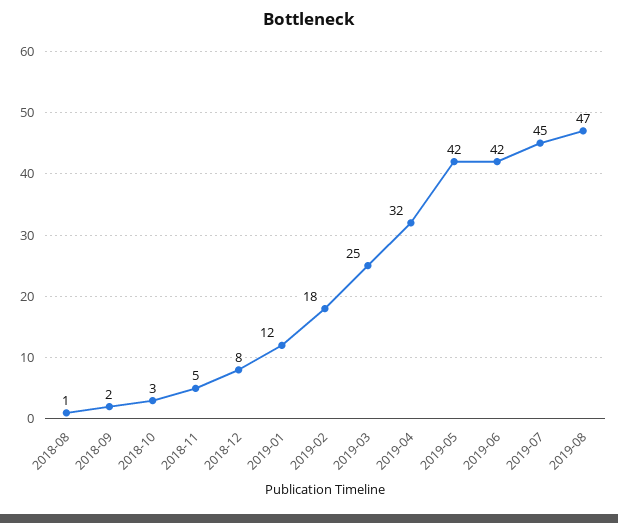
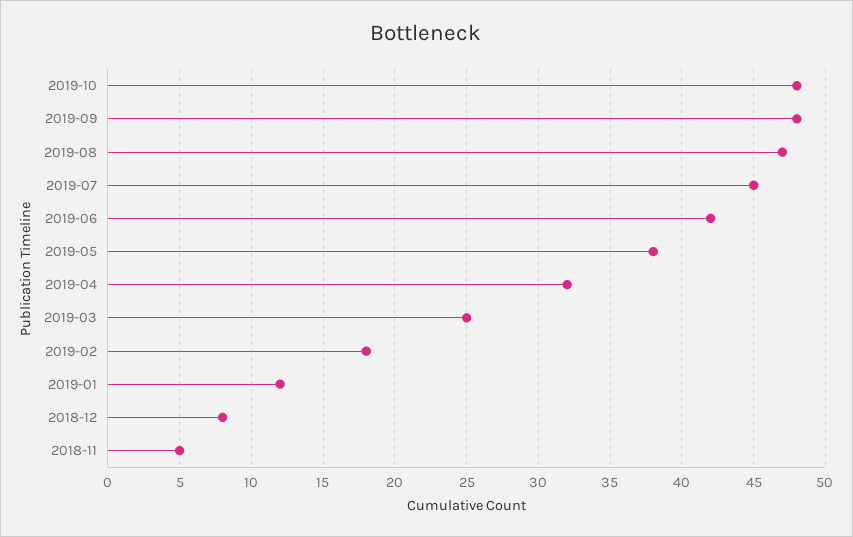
2018-08: 1 -> none
2018-09: 2 -> none
2018-10: 3 -> none
2019-05: 42 -> 38
2019-10: none -> 48
2019-09: none -> 48

